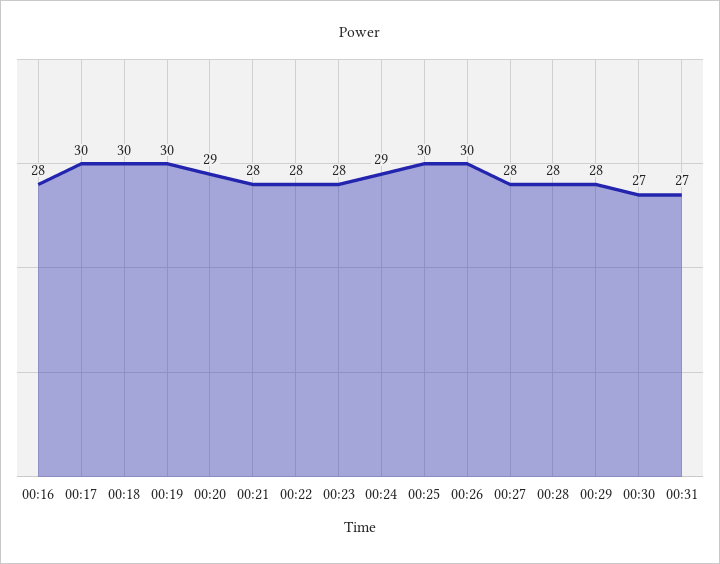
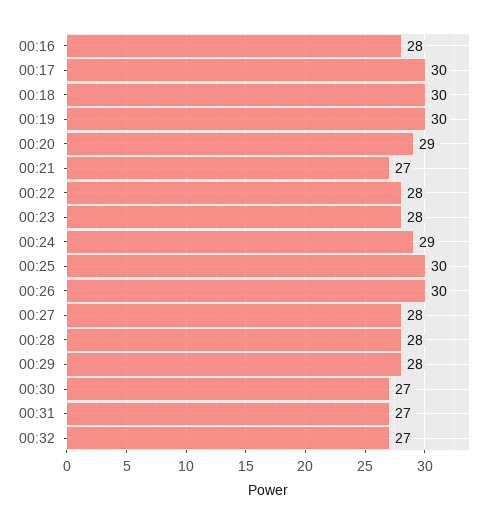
00:21: 28 -> 27
00:32: none -> 27

